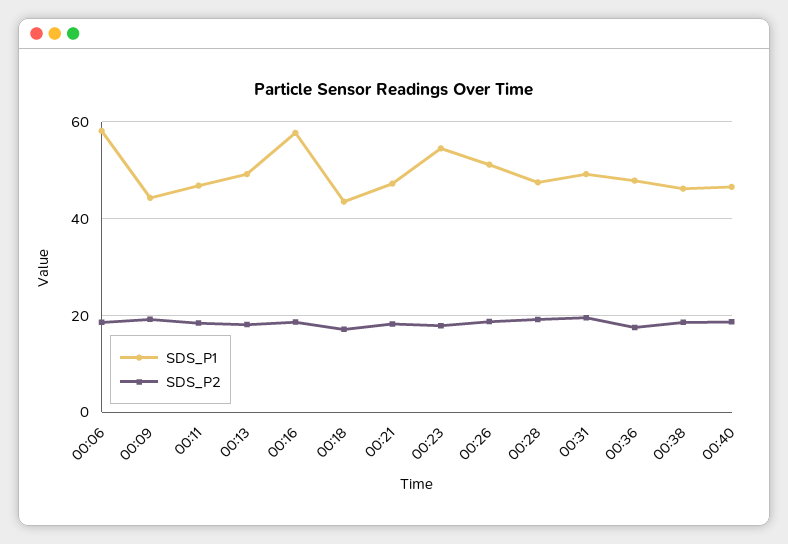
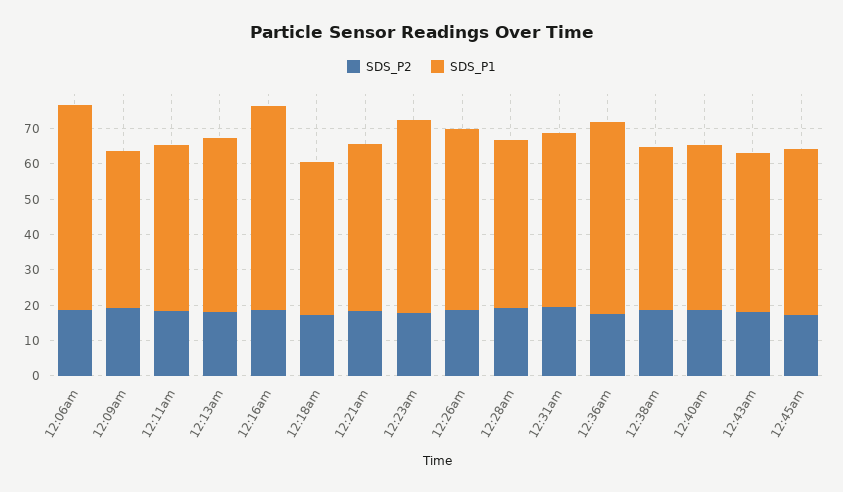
SDS_P1, 00:36: 48 -> 55
SDS_P2, 12:43am: none -> 17.5
SDS_P1, 12:43am: none -> 45
SDS_P2, 12:45am: none -> 17.5
SDS_P1, 12:45am: none -> 47.5

